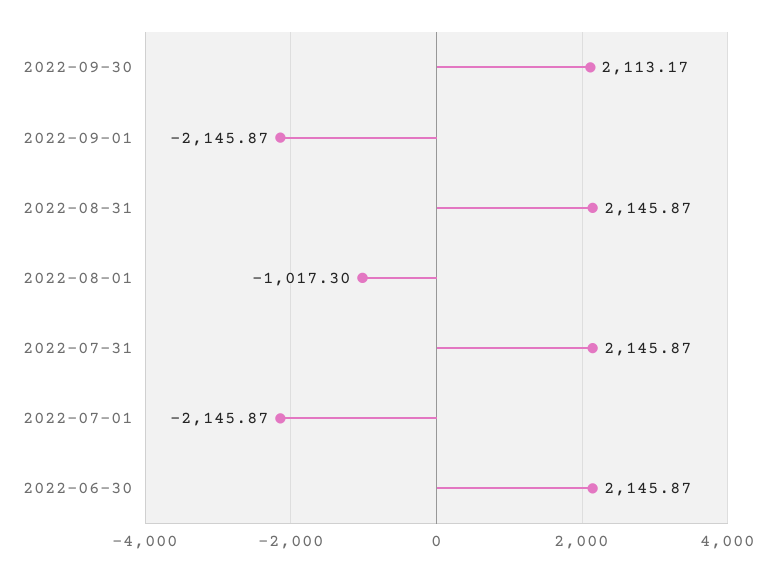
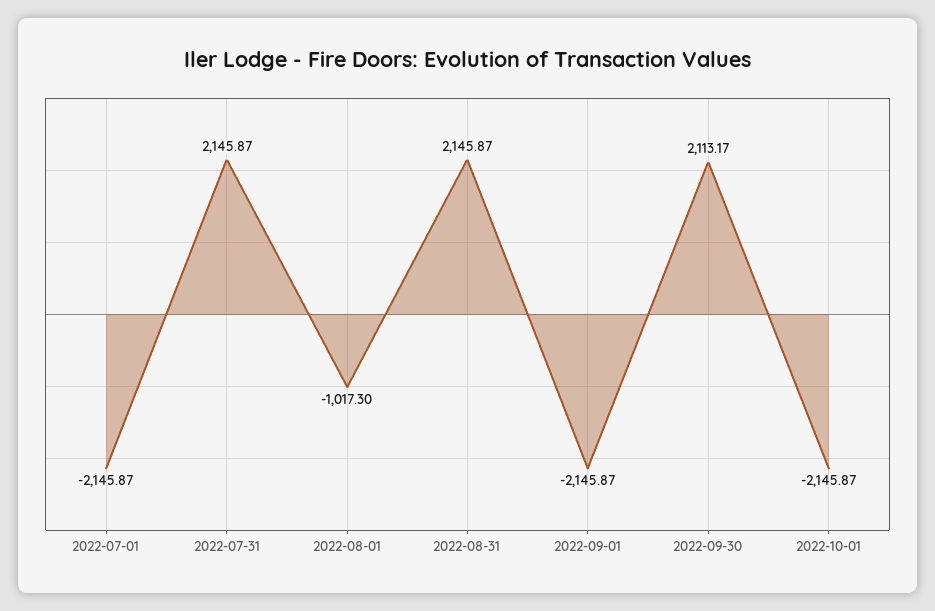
2022-06-30: 2145.87 -> none
2022-10-01: none -> -2145.87

